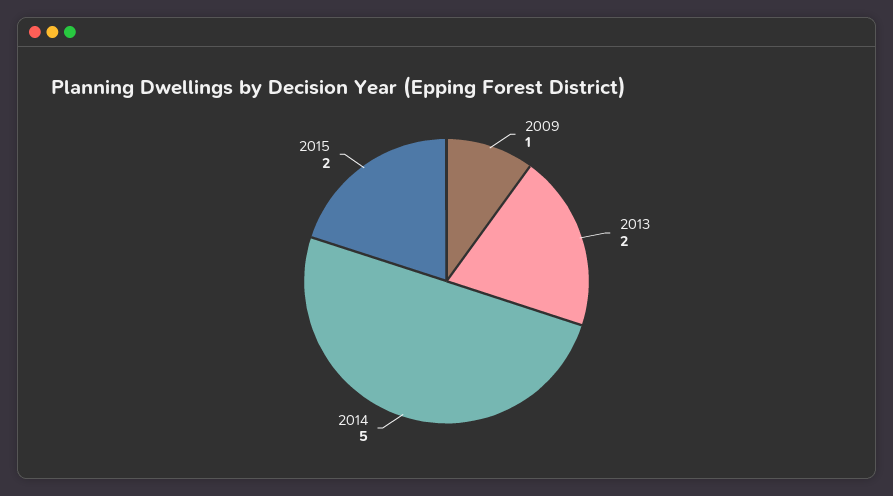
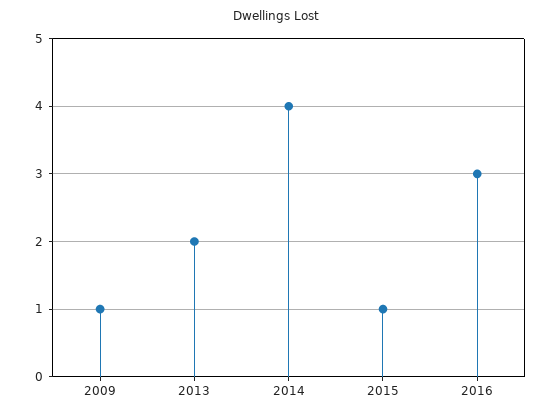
2014: 5 -> 4
2015: 2 -> 1
2016: none -> 3

